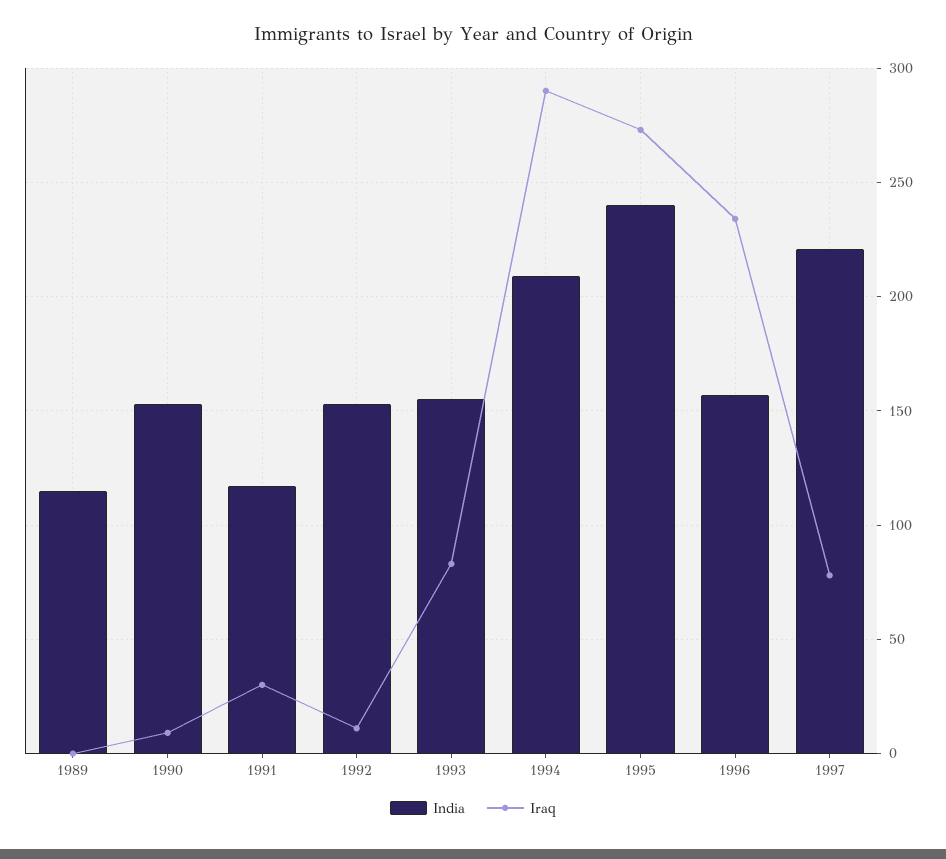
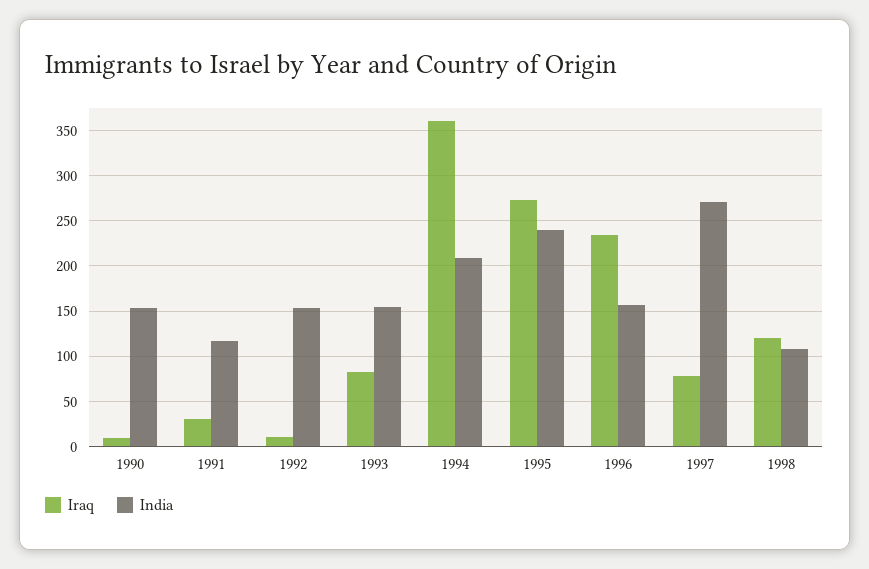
India, 1989: 115 -> none
Iraq, 1989: 0 -> none
Iraq, 1994: 290 -> 360
India, 1997: 220 -> 270
Iraq, 1998: none -> 120
India, 1998: none -> 110

